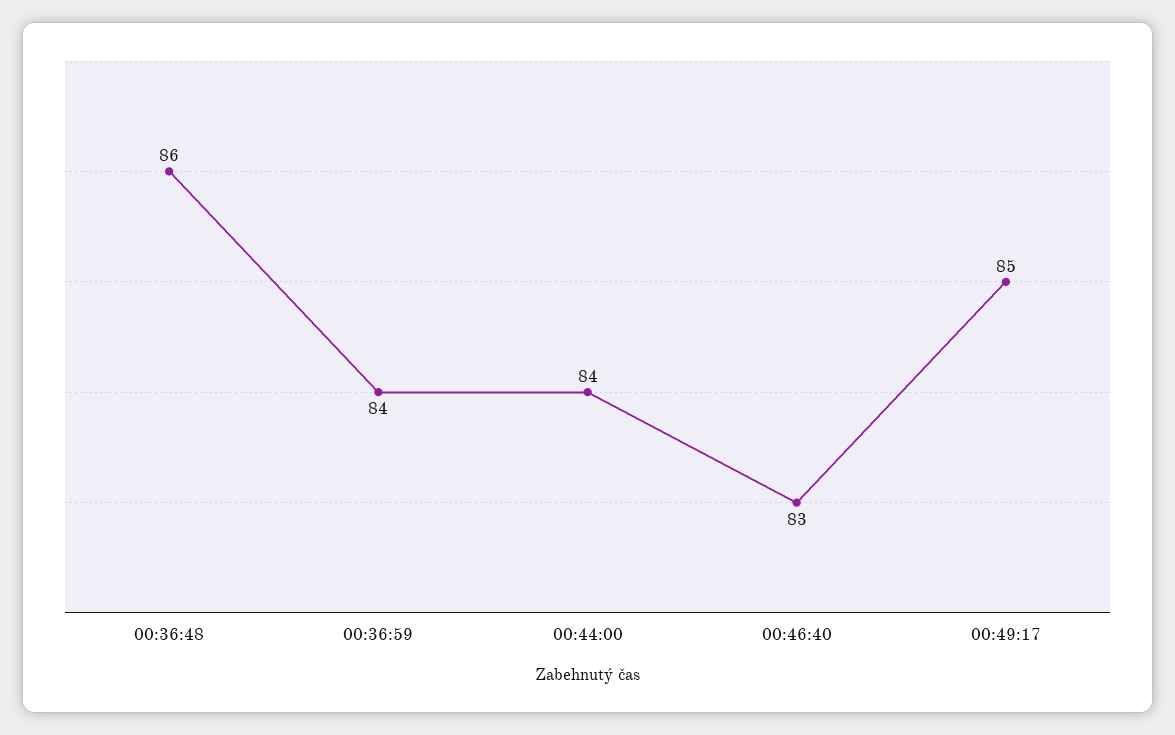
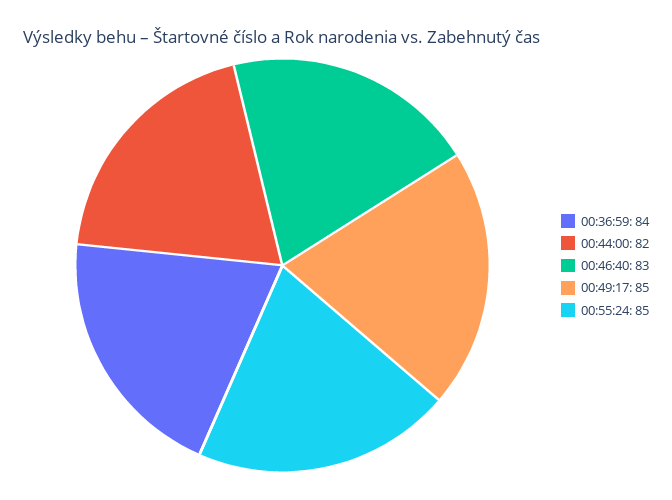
00:36:48: 86 -> none
00:44:00: 84 -> 82
00:55:24: none -> 85

